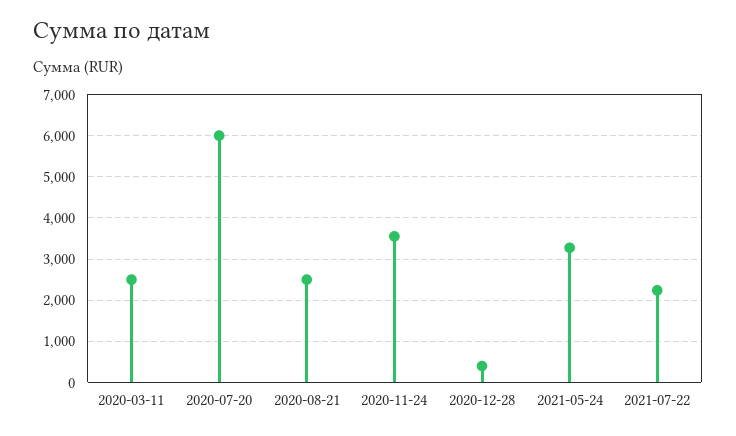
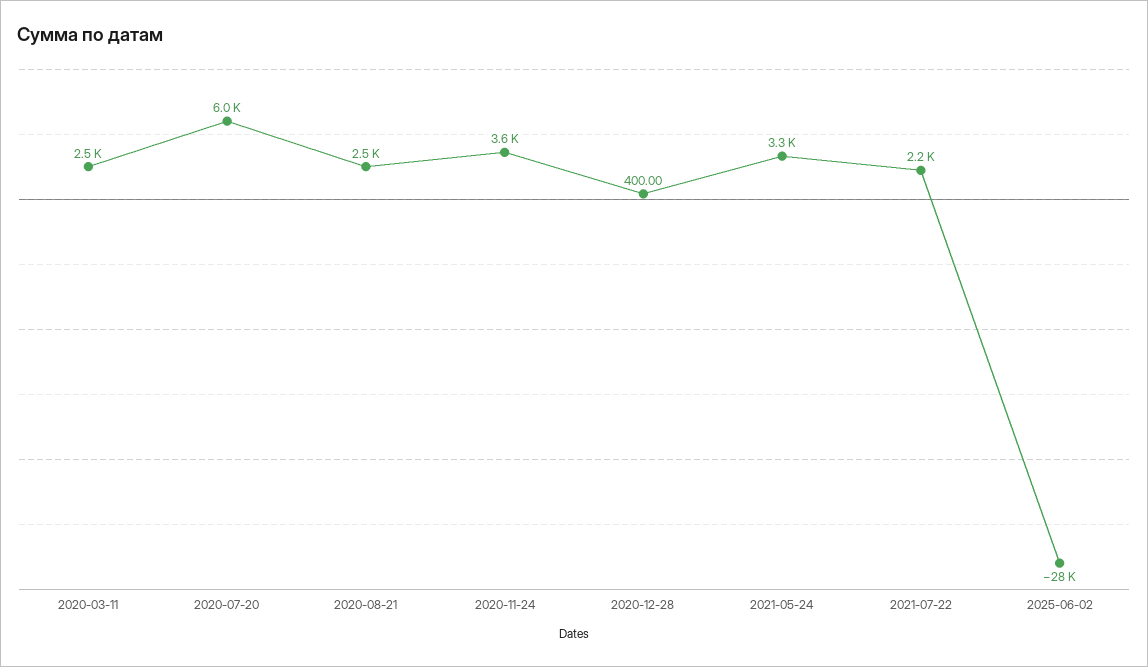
2025-06-02: none -> -28000

